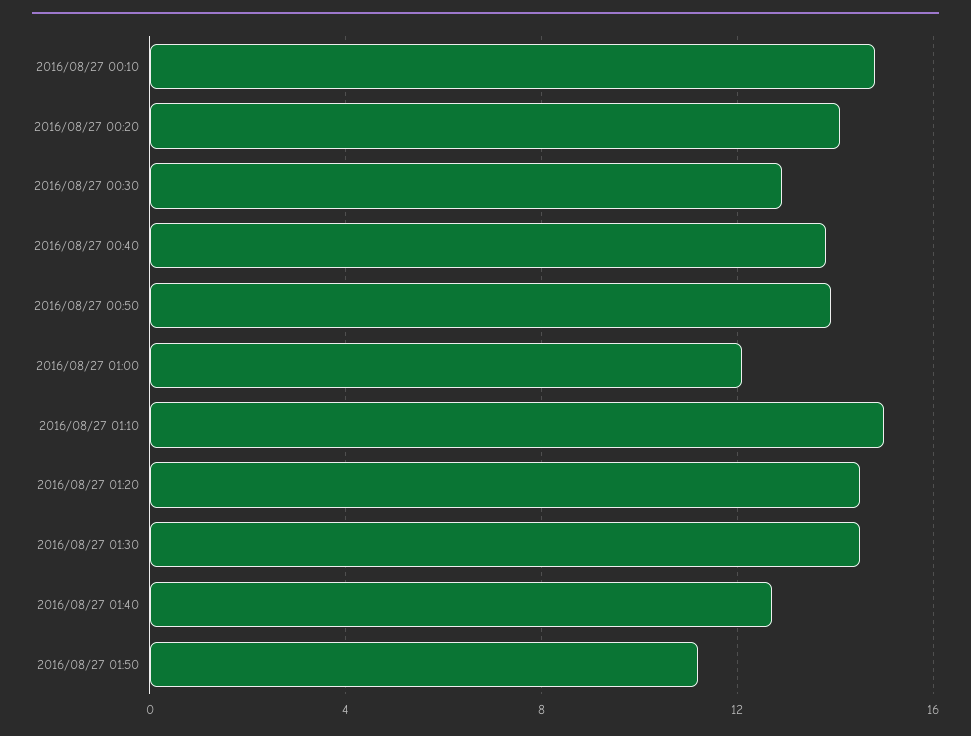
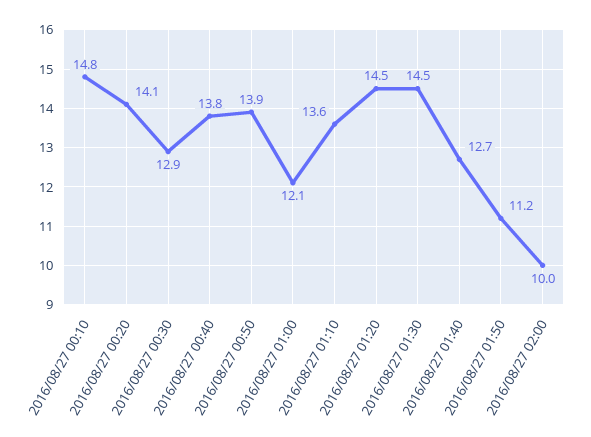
2016/08/27 01:10: 15 -> 13.6
2016/08/27 02:00: none -> 10

